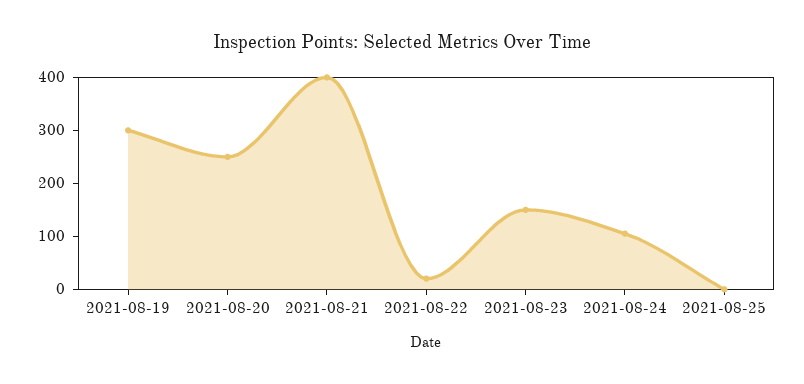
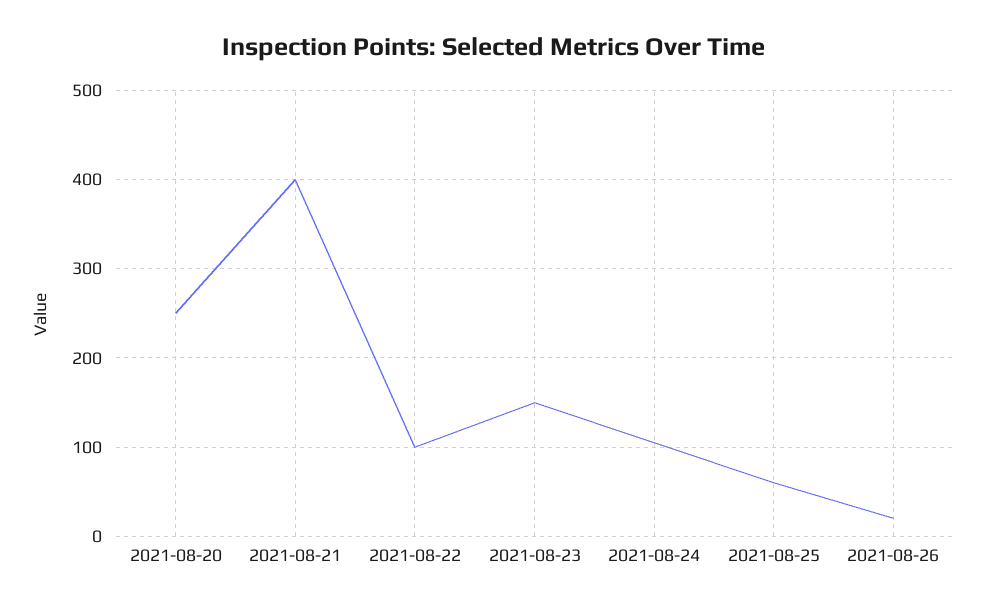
2021-08-19: 300 -> none
2021-08-22: 20 -> 100
2021-08-25: 0 -> 60
2021-08-26: none -> 20

